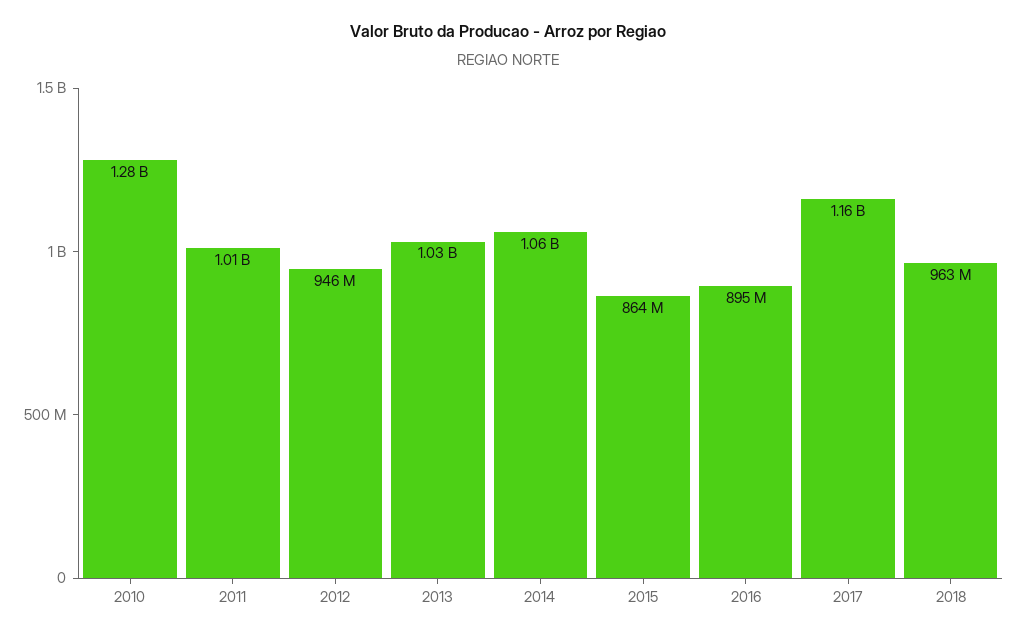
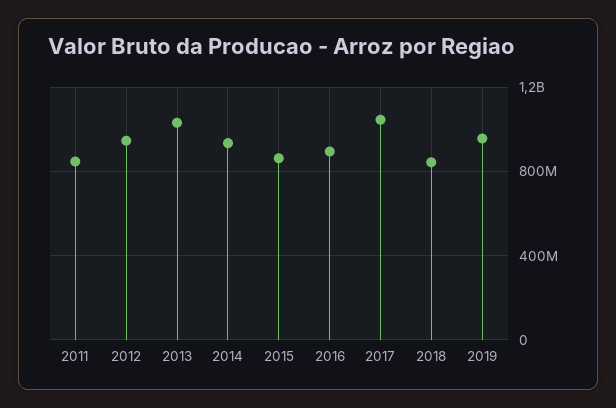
2010: 1280000000 -> none
2011: 1010000000 -> 850000000
2014: 1060000000 -> 950000000
2017: 1160000000 -> 1050000000
2018: 963000000 -> 850000000
2019: none -> 950000000

